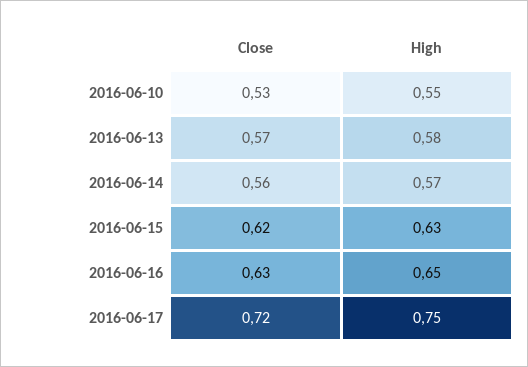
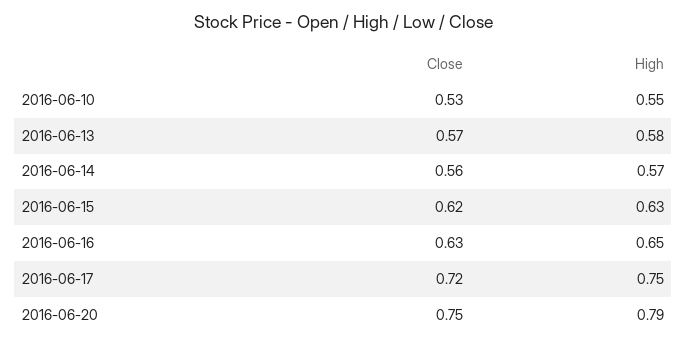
Close, 2016-06-20: none -> 0.75
High, 2016-06-20: none -> 0.79

